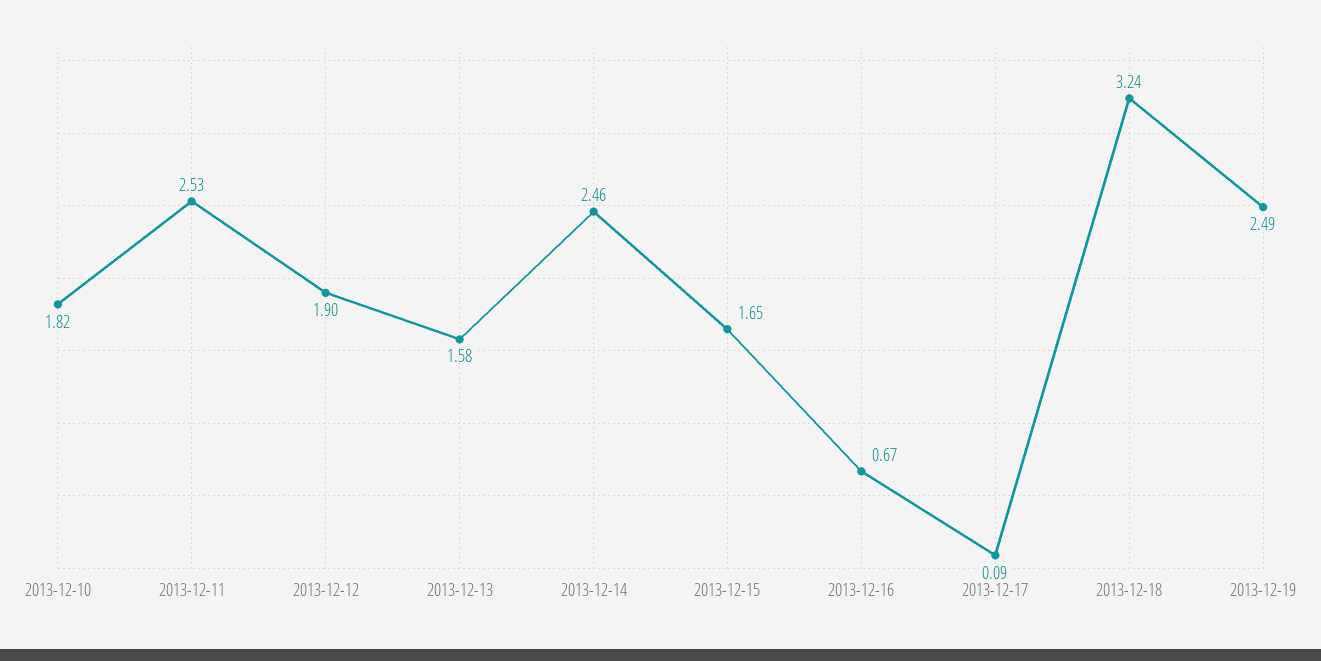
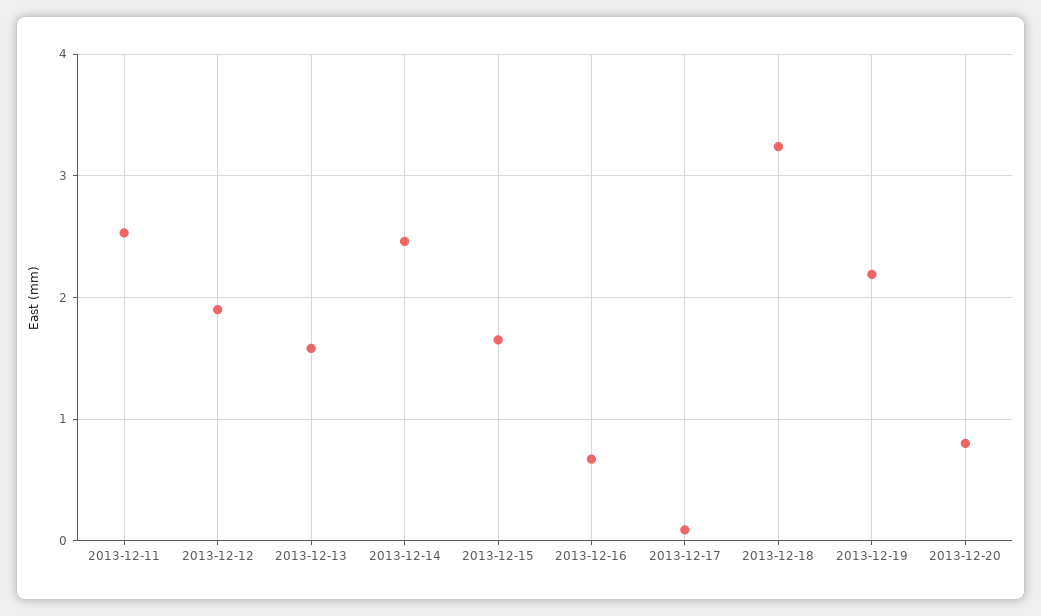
2013-12-10: 1.82 -> none
2013-12-19: 2.49 -> 2.2
2013-12-20: none -> 0.8

